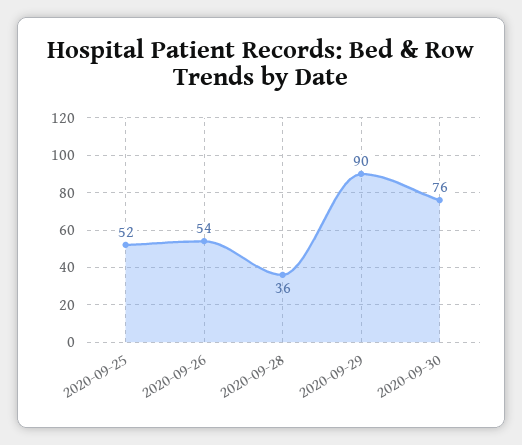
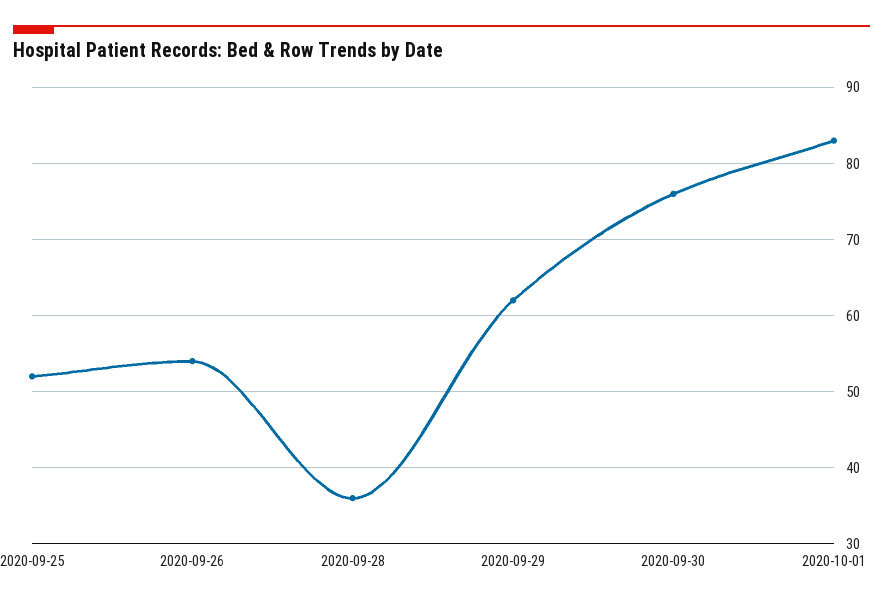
2020-09-29: 90 -> 62
2020-10-01: none -> 83

